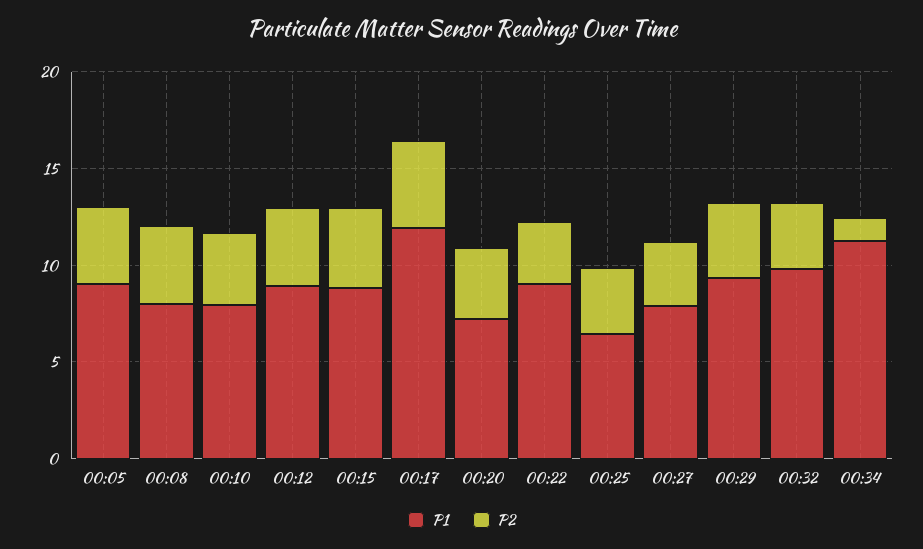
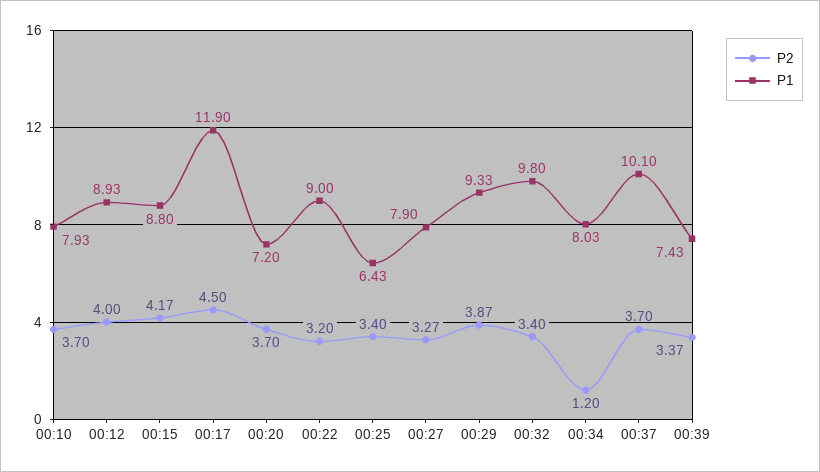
P1, 00:05: 9 -> none
P2, 00:05: 4 -> none
P1, 00:08: 8 -> none
P2, 00:08: 4 -> none
P1, 00:34: 11 -> 8.03
P2, 00:37: none -> 3.7
P1, 00:37: none -> 10.1
P2, 00:39: none -> 3.37
P1, 00:39: none -> 7.43

